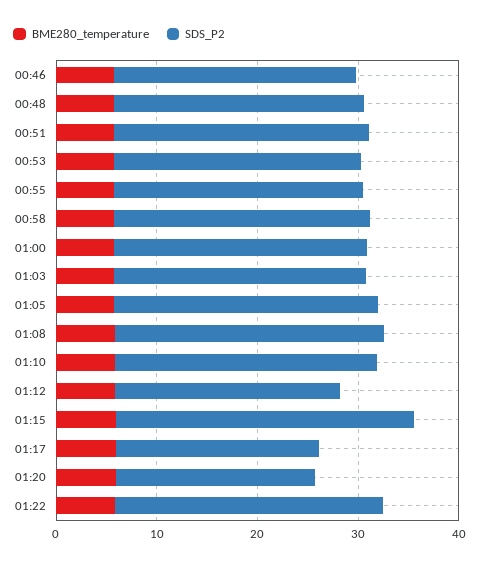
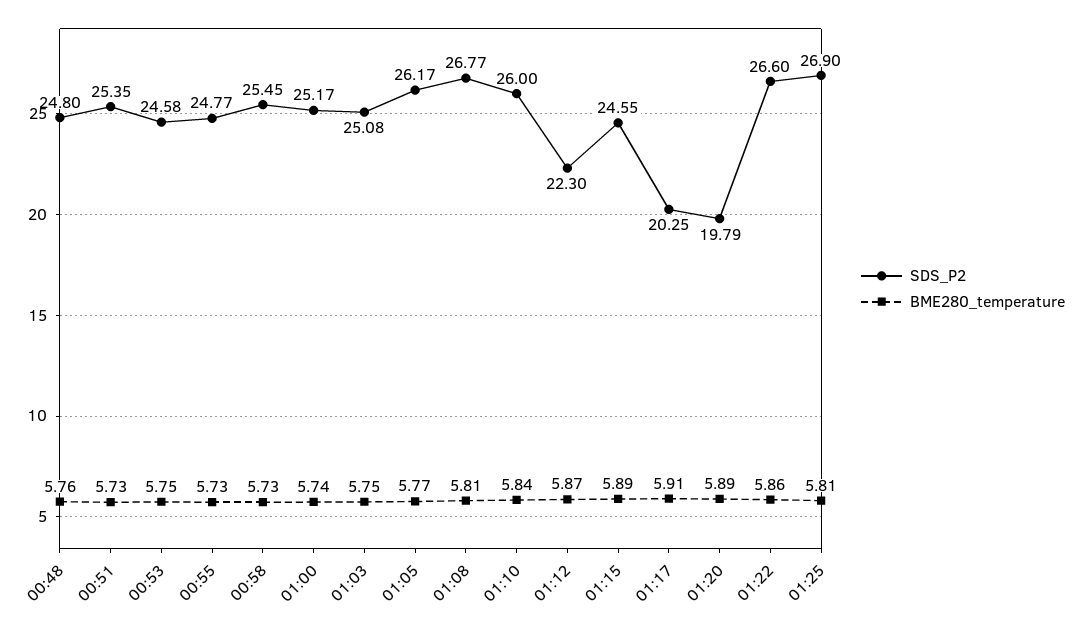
BME280_temperature, 00:46: 6 -> none
SDS_P2, 00:46: 24 -> none
SDS_P2, 01:15: 30 -> 24.55
SDS_P2, 01:25: none -> 26.9
BME280_temperature, 01:25: none -> 5.81

